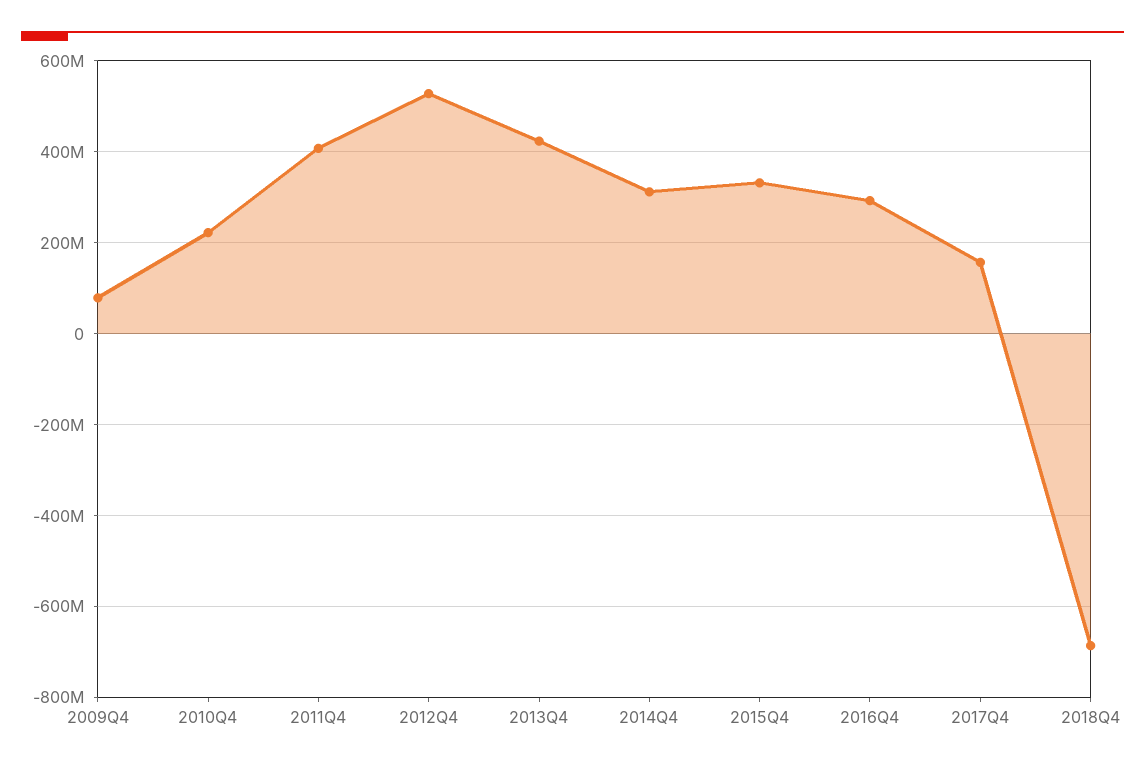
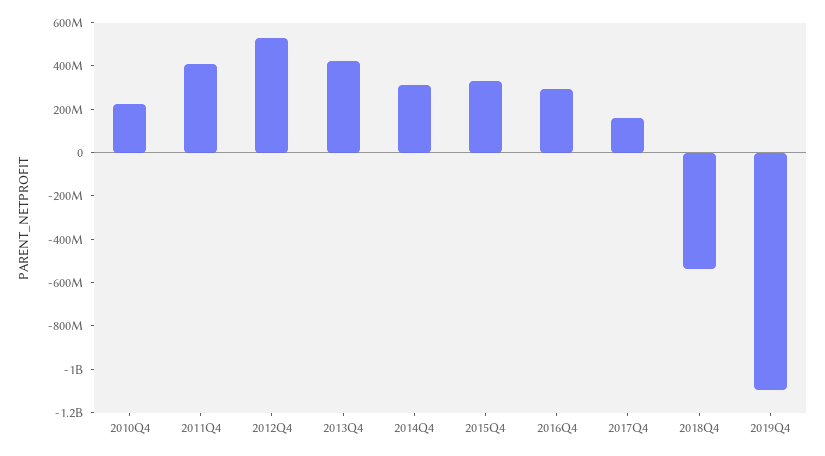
2009Q4: 80000000 -> none
2018Q4: -680000000 -> -550000000
2019Q4: none -> -1100000000

